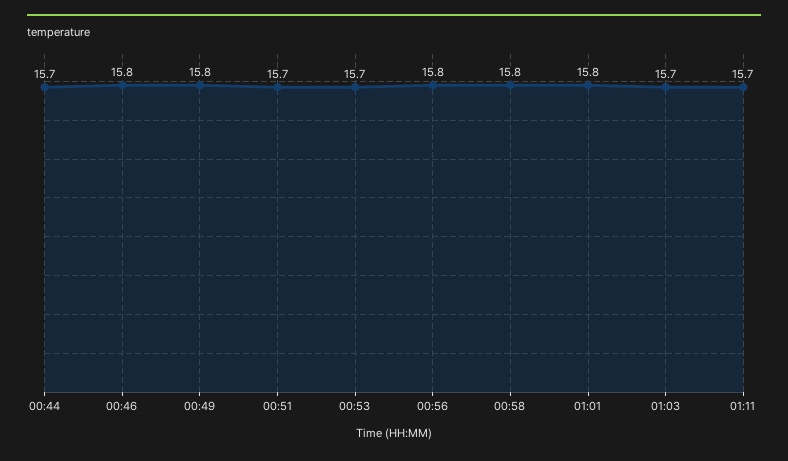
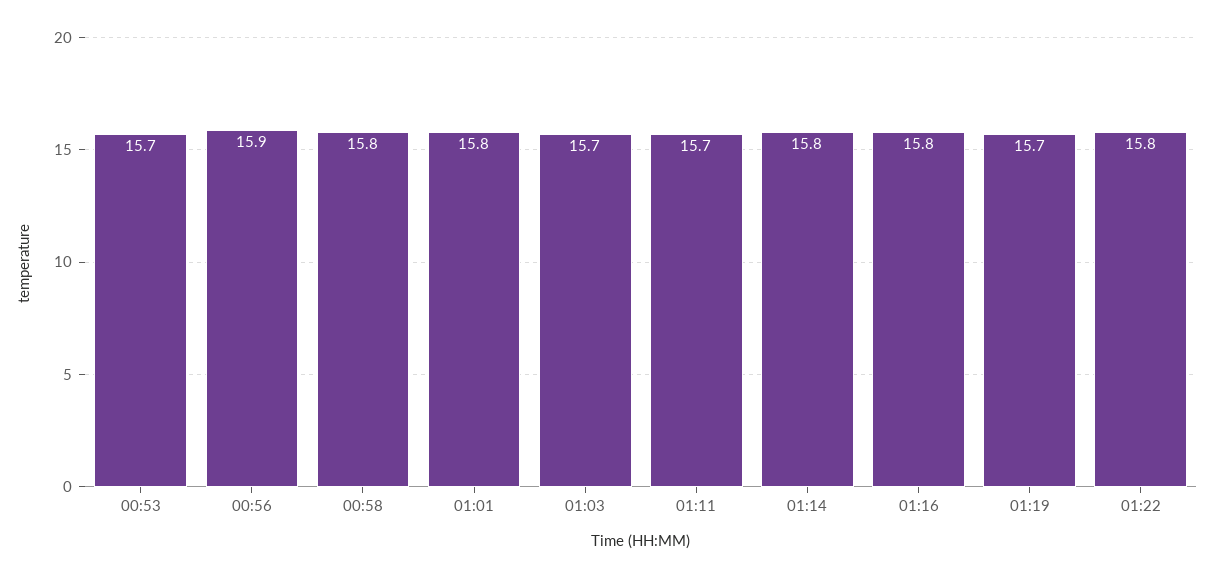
00:44: 15.7 -> none
00:46: 15.8 -> none
00:49: 15.8 -> none
00:51: 15.7 -> none
00:56: 15.8 -> 15.9
01:14: none -> 15.8
01:16: none -> 15.8
01:19: none -> 15.7
01:22: none -> 15.8

